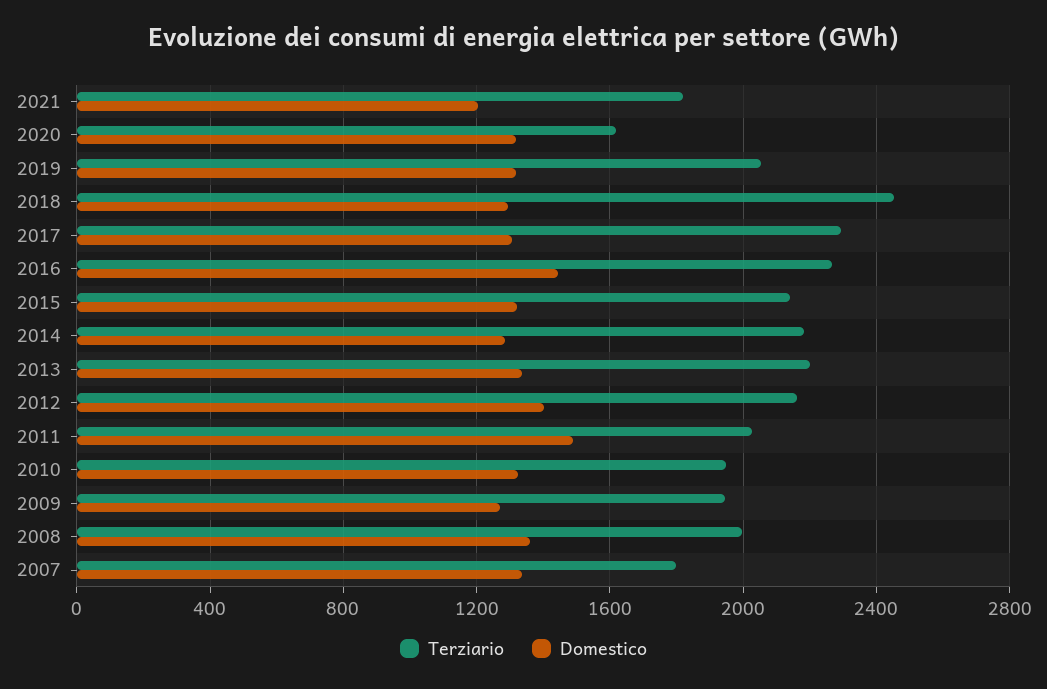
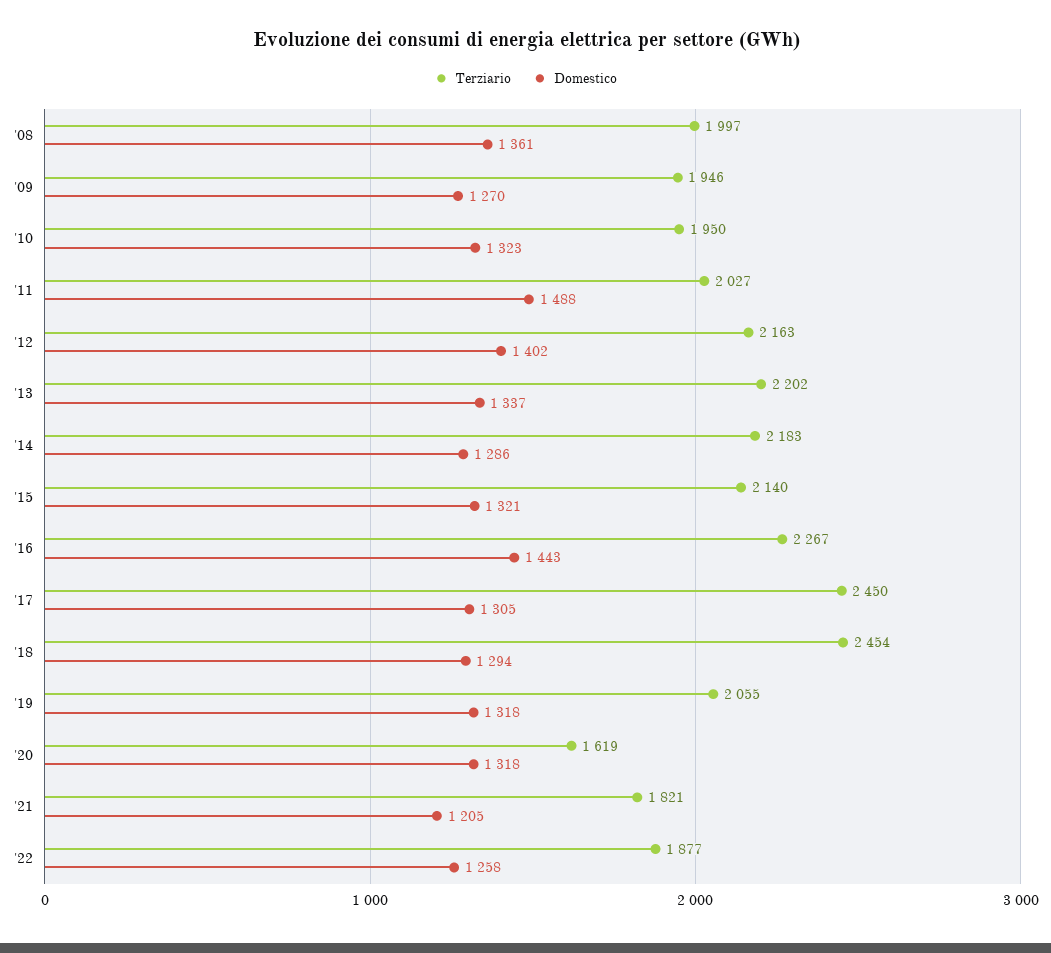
Terziario, 2017: 2300 -> 2450
Terziario, 2007: 1800 -> none
Domestico, 2007: 1350 -> none
Terziario, '22: none -> 1877
Domestico, '22: none -> 1258

